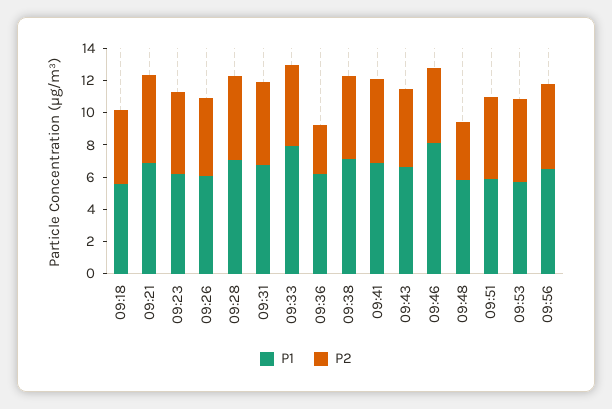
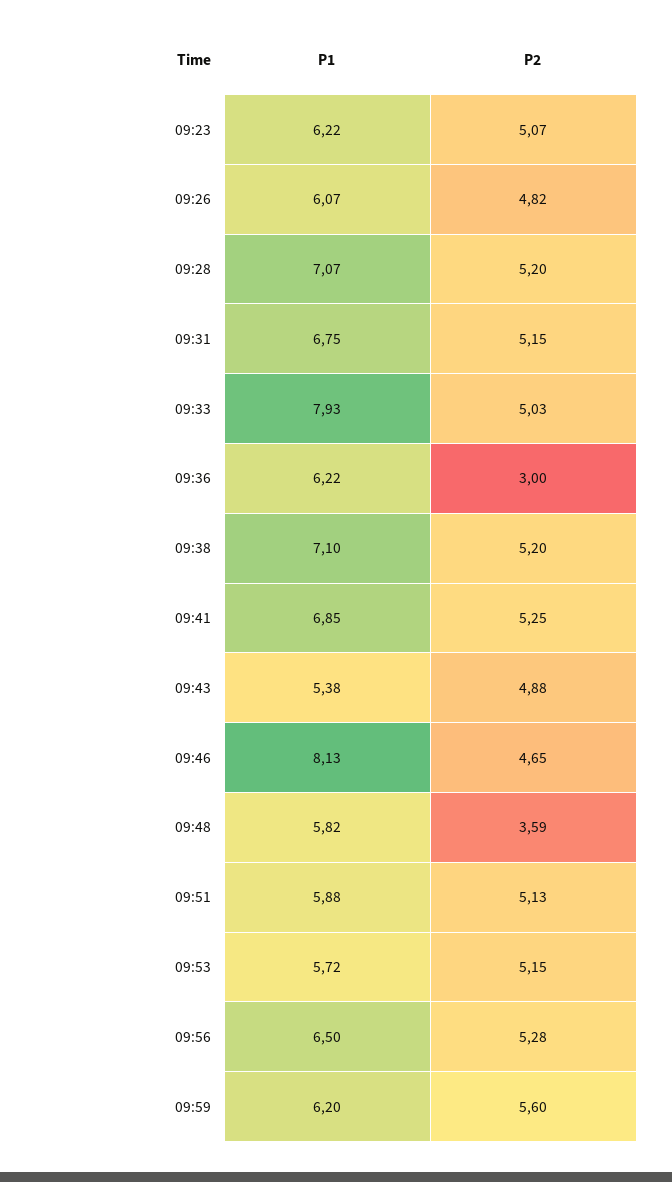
P1, 09:18: 5.5 -> none
P2, 09:18: 4.5 -> none
P1, 09:21: 7 -> none
P2, 09:21: 5.5 -> none
P1, 09:43: 6.5 -> 5.38
P1, 09:59: none -> 6.2
P2, 09:59: none -> 5.6

